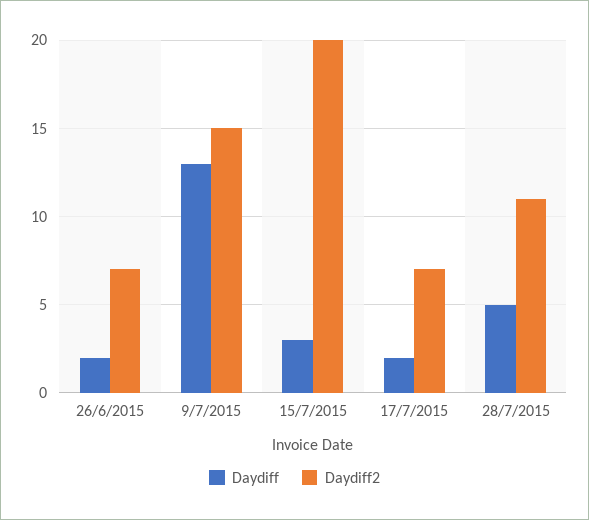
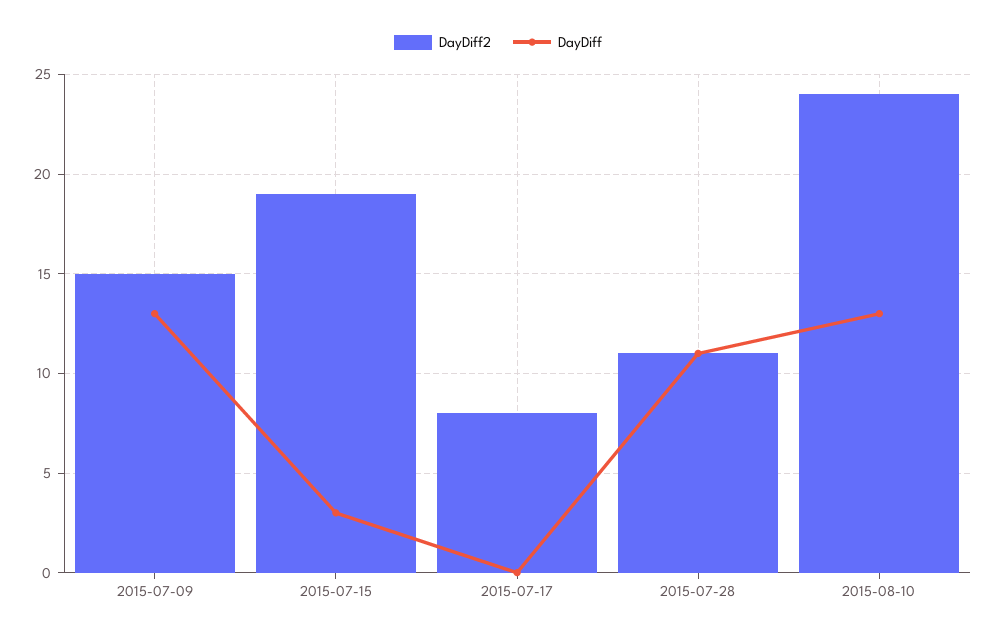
Daydiff, 26/6/2015: 2 -> none
Daydiff2, 26/6/2015: 7 -> none
Daydiff2, 15/7/2015: 20 -> 19
Daydiff, 17/7/2015: 2 -> 0
Daydiff2, 17/7/2015: 7 -> 8
Daydiff, 28/7/2015: 5 -> 11
Daydiff2, 2015-08-10: none -> 24
Daydiff, 2015-08-10: none -> 13

